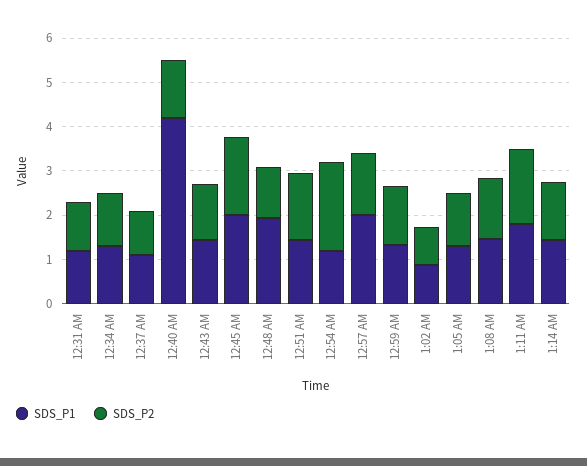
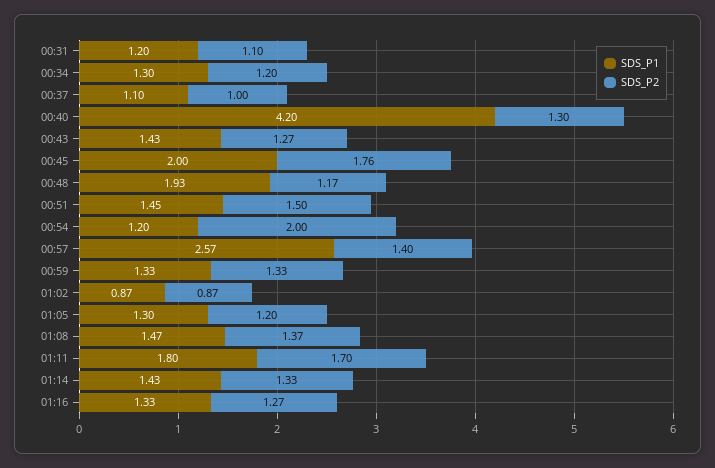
SDS_P1, 12:57 AM: 2 -> 2.57
SDS_P1, 01:16: none -> 1.33
SDS_P2, 01:16: none -> 1.27

